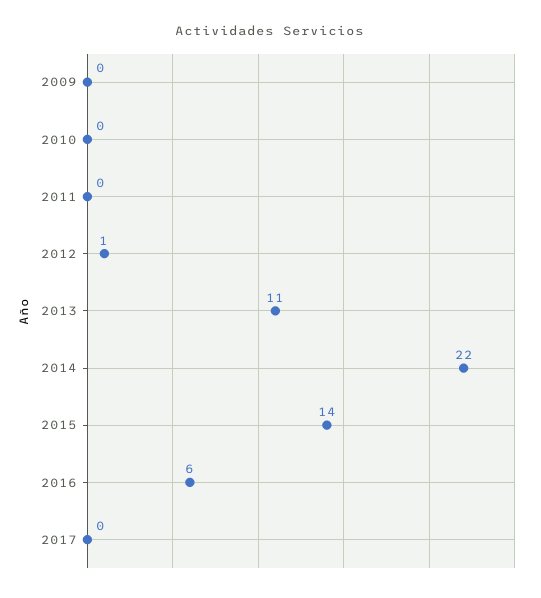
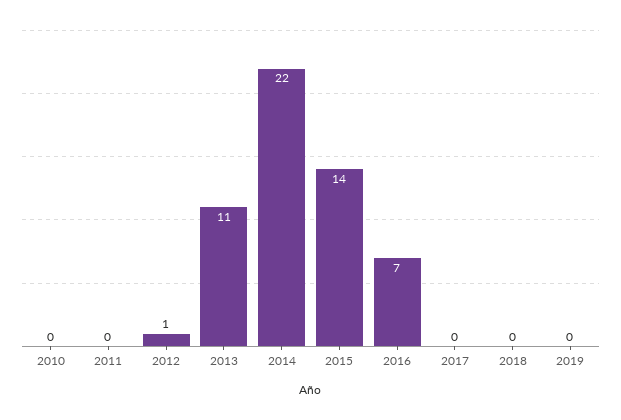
2009: 0 -> none
2016: 6 -> 7
2018: none -> 0
2019: none -> 0

